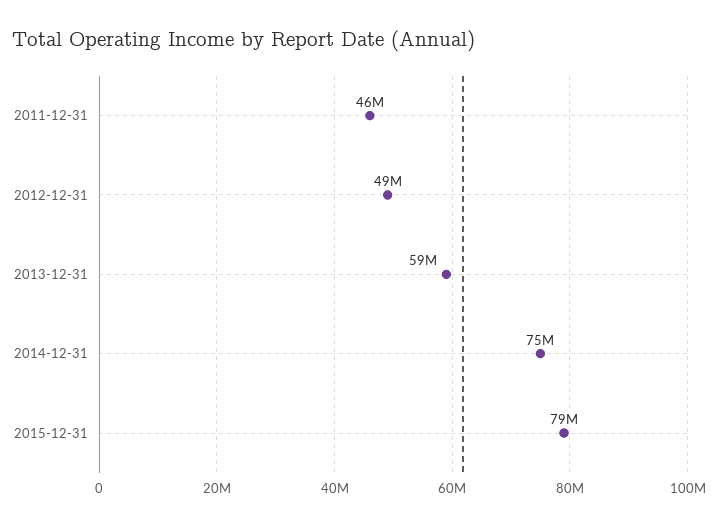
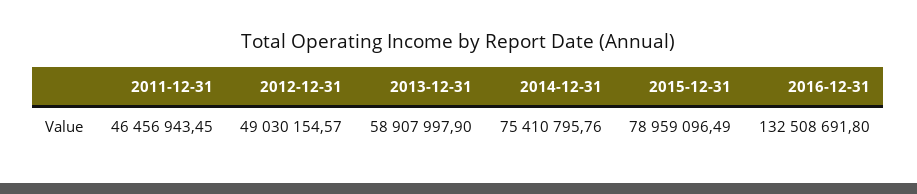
2016-12-31: none -> 132508691.8

